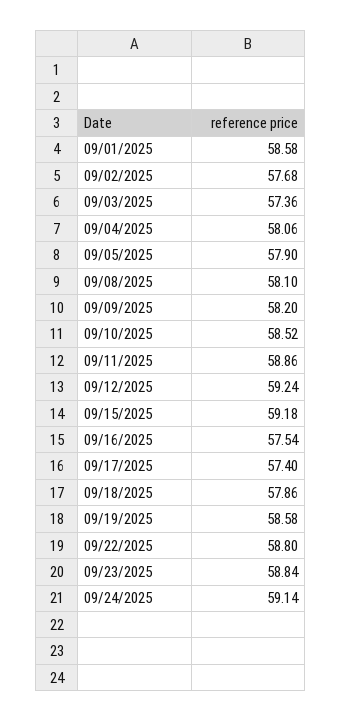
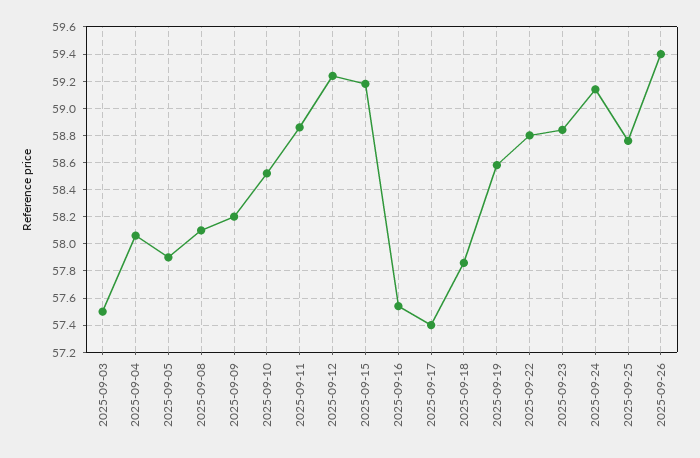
09/01/2025: 58.58 -> none
09/02/2025: 57.68 -> none
09/03/2025: 57.36 -> 57.5
2025-09-25: none -> 58.75
2025-09-26: none -> 59.4

